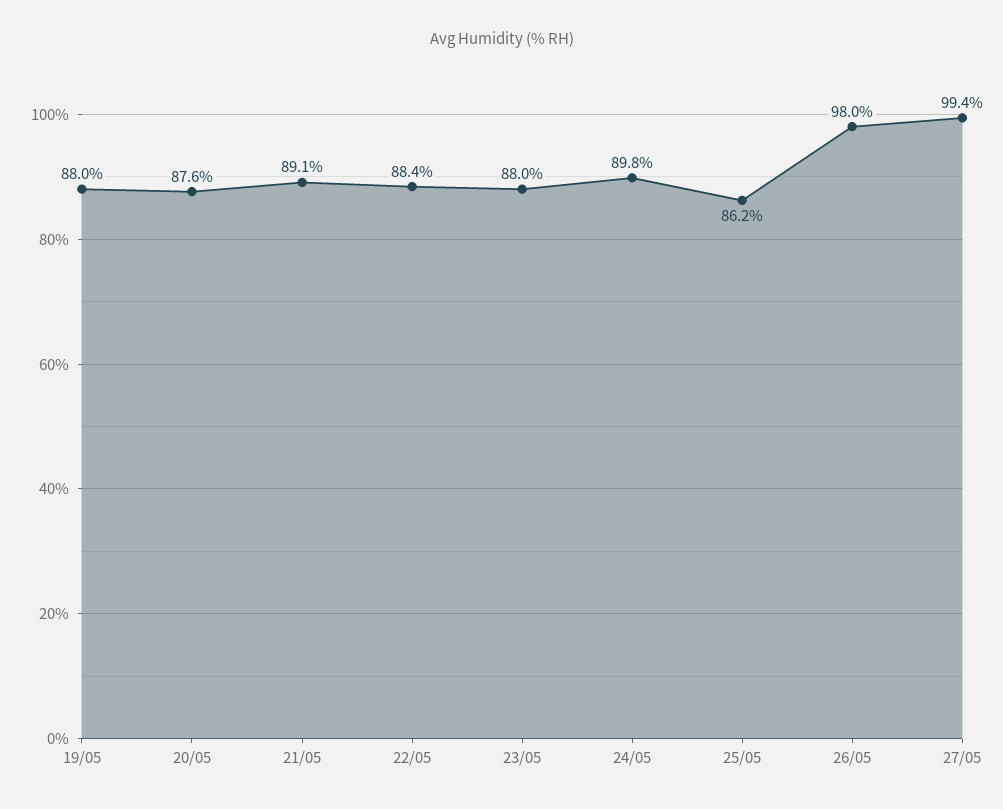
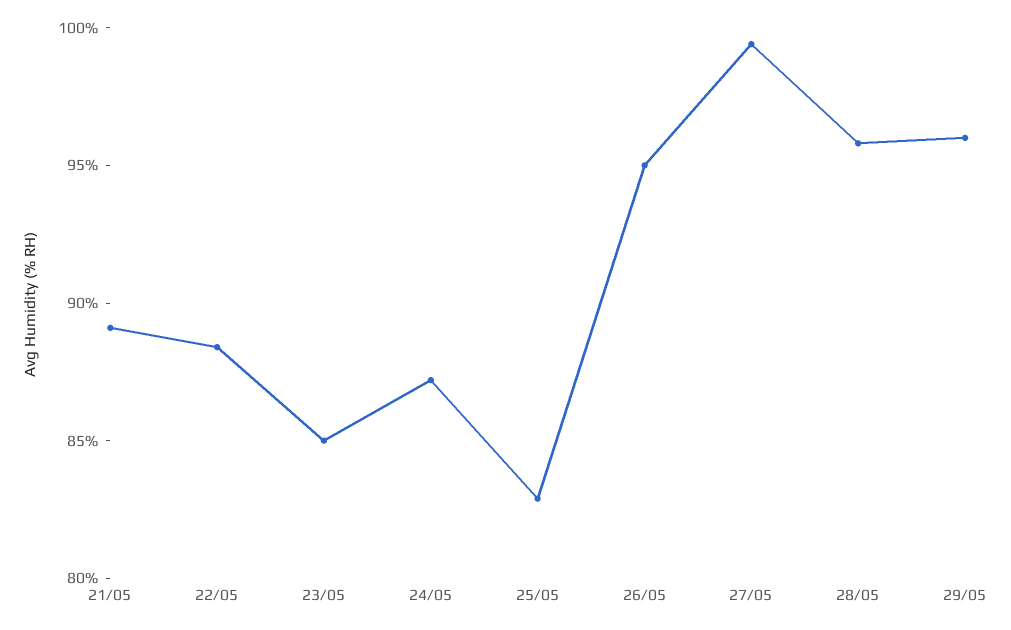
19/05: 88 -> none
20/05: 87.6 -> none
23/05: 88 -> 85
24/05: 89.8 -> 87
25/05: 86.2 -> 83
26/05: 98 -> 95
28/05: none -> 96
29/05: none -> 96

